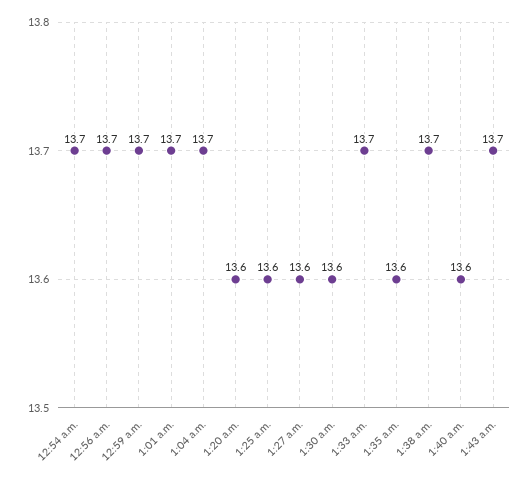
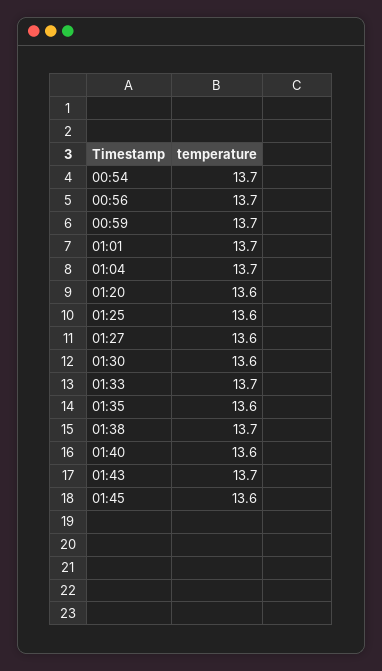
01:45: none -> 13.6

